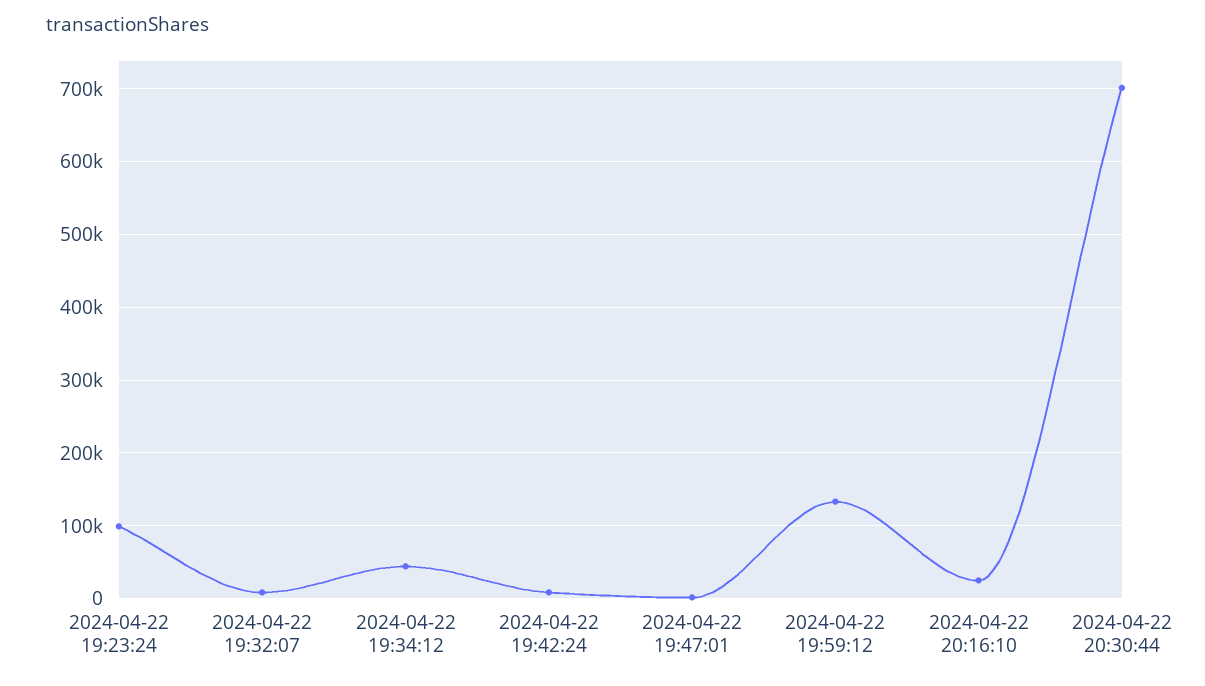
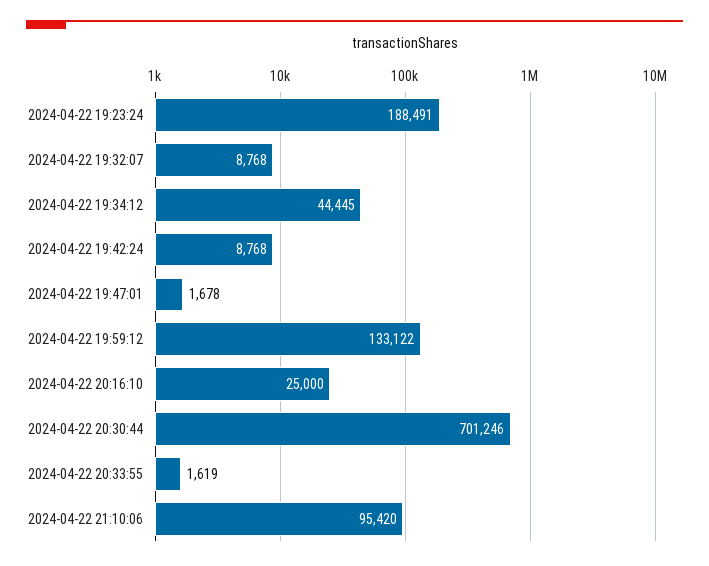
2024-04-22 19:23:24: 100000 -> 188491
2024-04-22 20:33:55: none -> 1619
2024-04-22 21:10:06: none -> 95420

